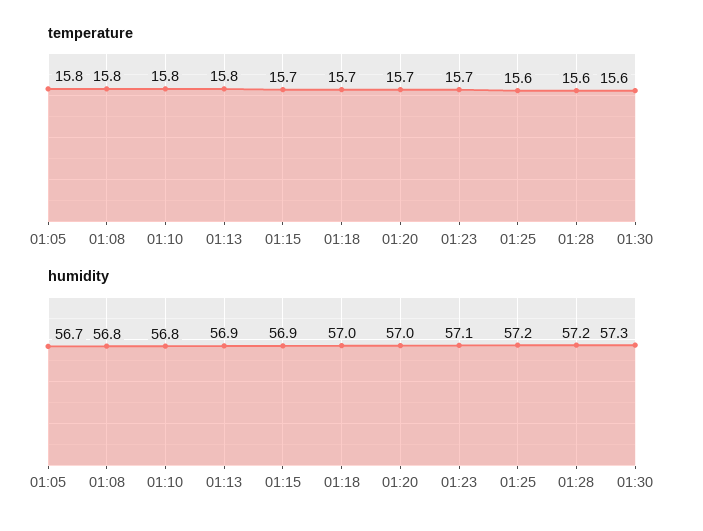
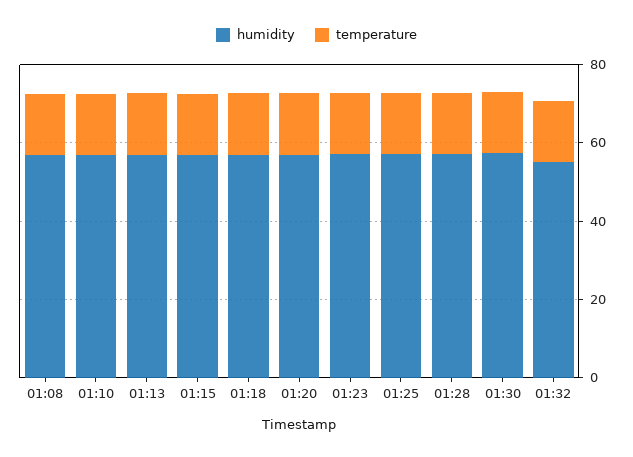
temperature, 01:05: 15.8 -> none
humidity, 01:05: 56.7 -> none
humidity, 01:32: none -> 55
temperature, 01:32: none -> 15

